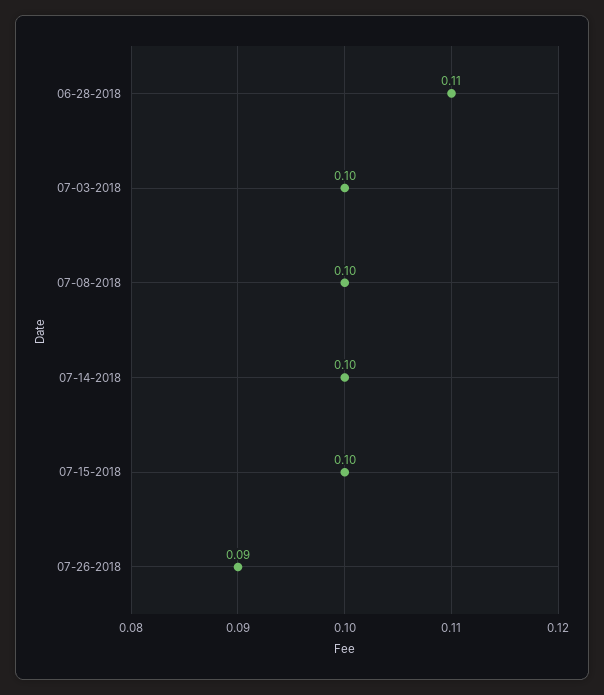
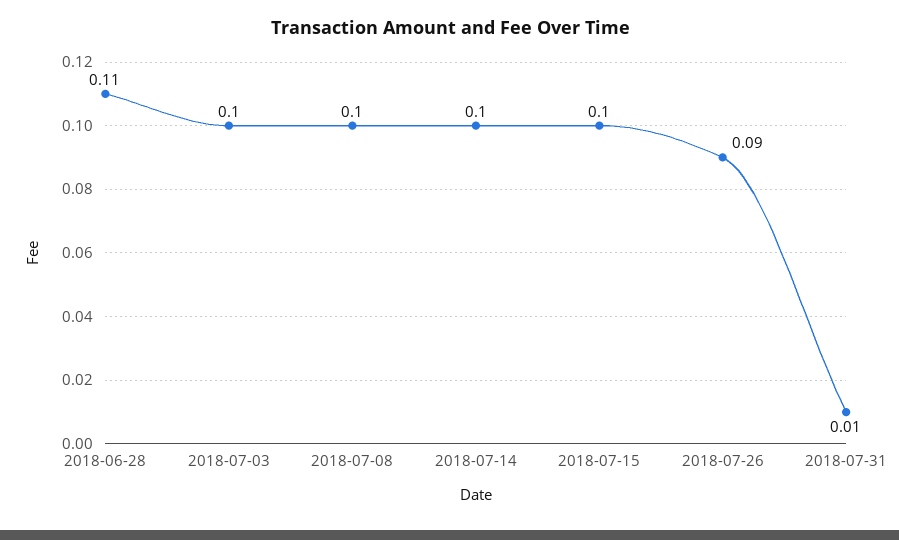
2018-07-31: none -> 0.01

